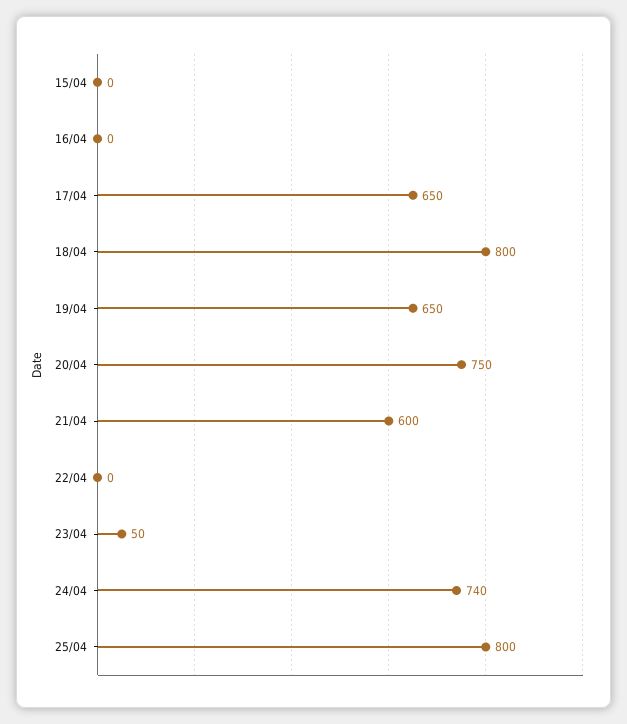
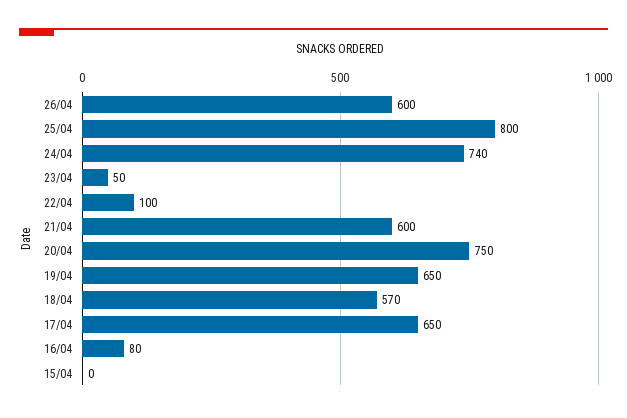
16/04: 0 -> 80
18/04: 800 -> 570
22/04: 0 -> 100
26/04: none -> 600

